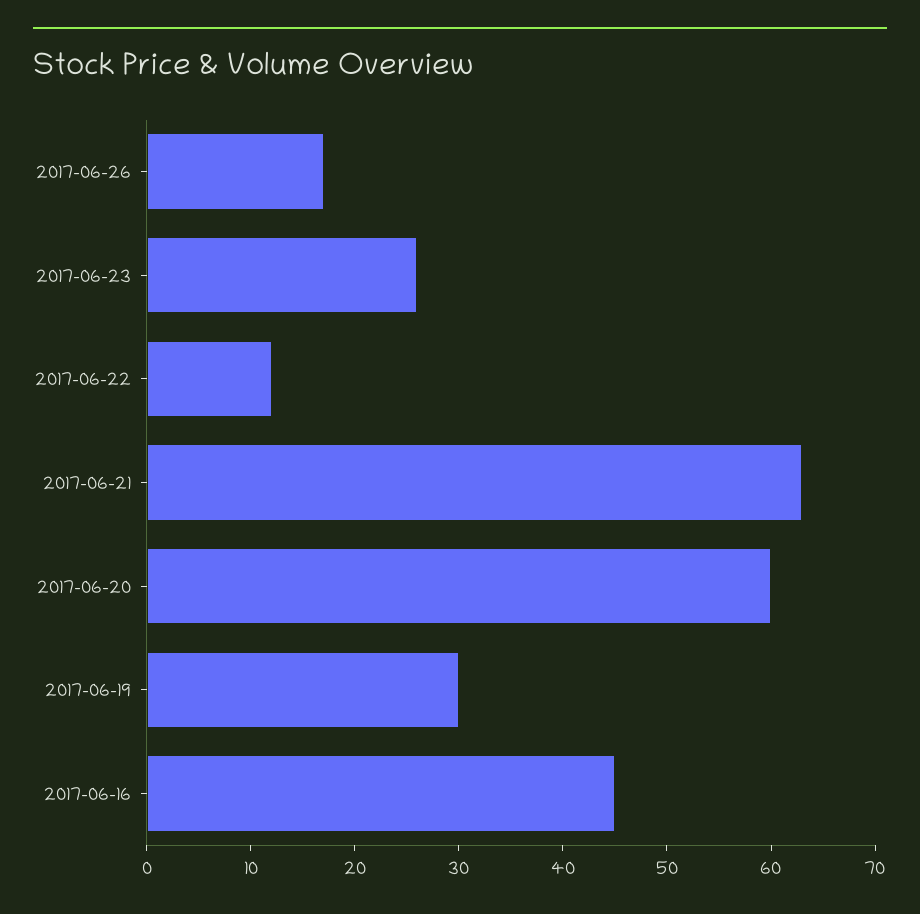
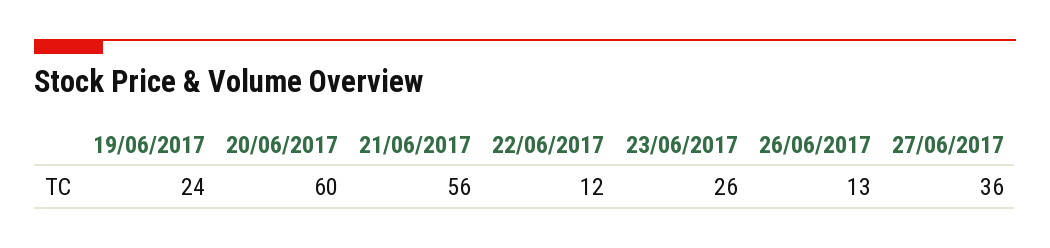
2017-06-26: 17 -> 13
2017-06-21: 63 -> 56
2017-06-19: 30 -> 24
2017-06-16: 45 -> none
27/06/2017: none -> 36

